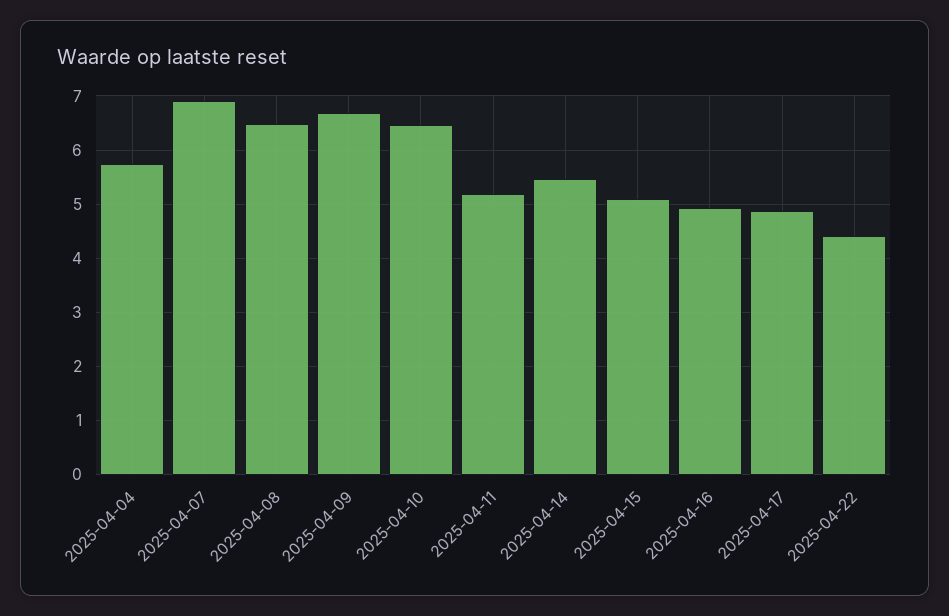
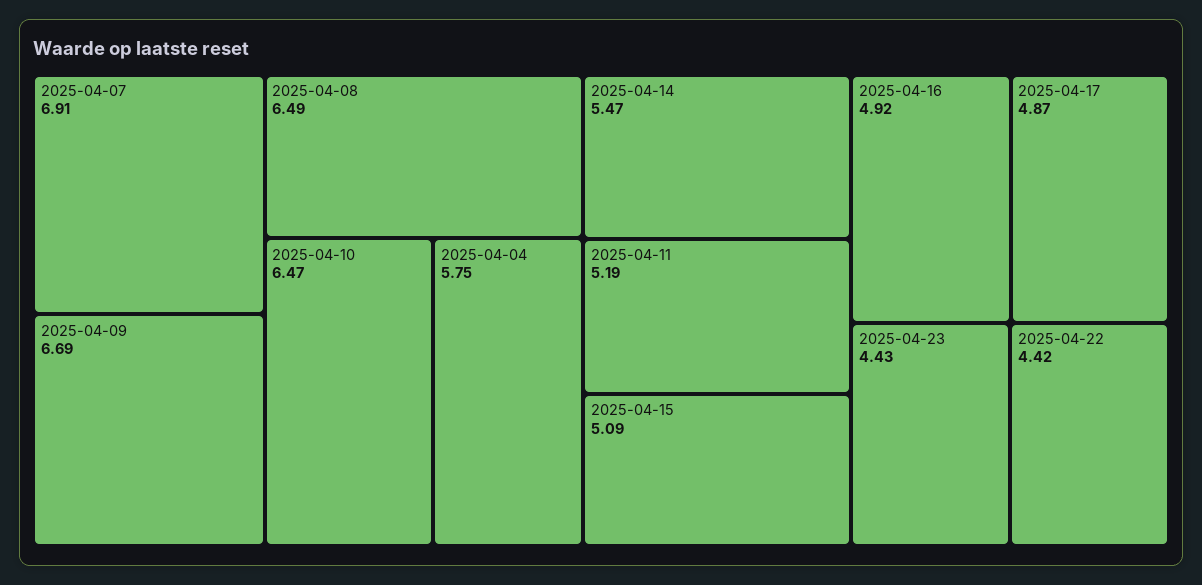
2025-04-23: none -> 4.43

